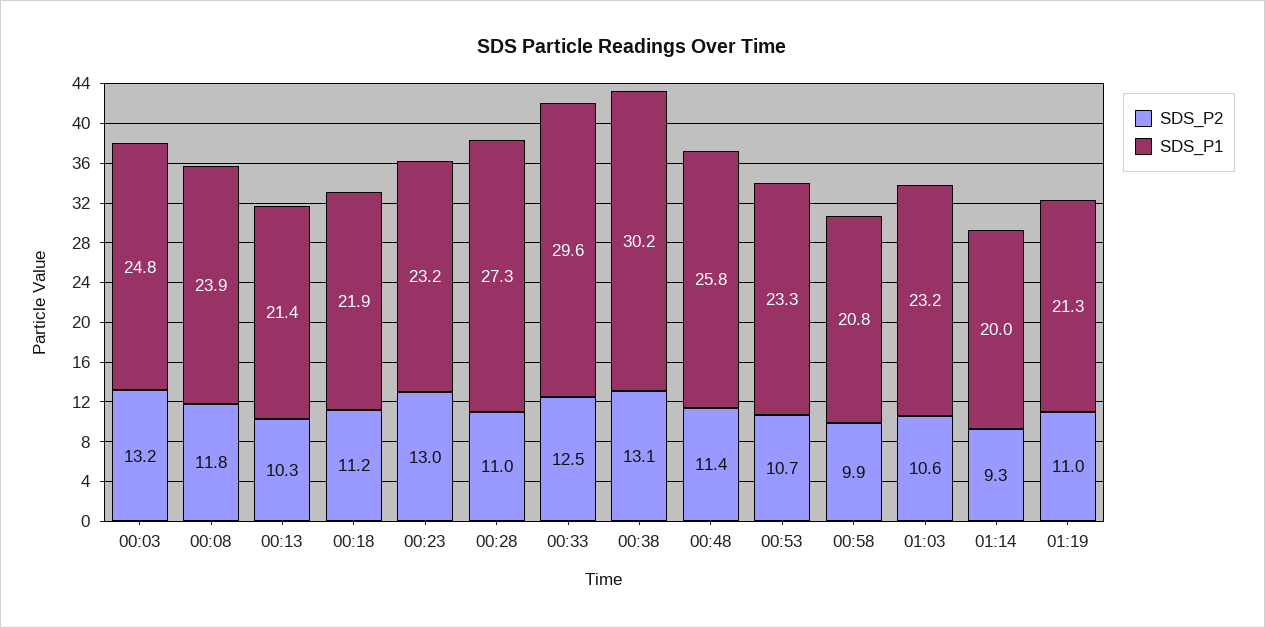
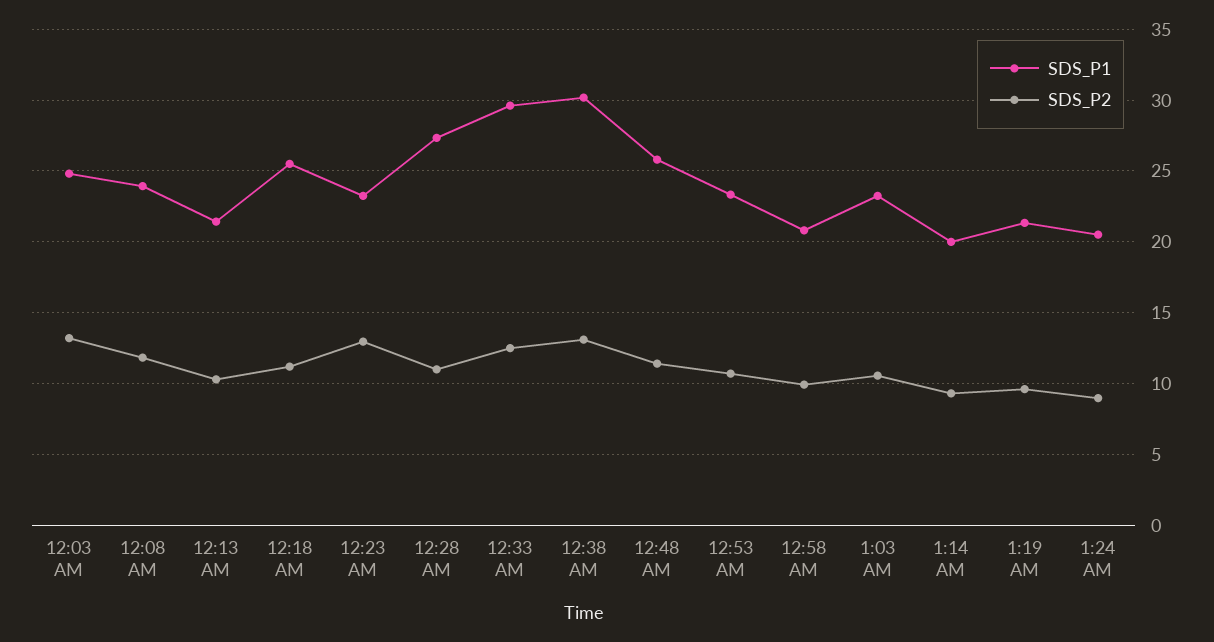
SDS_P1, 00:18: 21.9 -> 25.5
SDS_P2, 01:19: 11 -> 9.5
SDS_P1, 1:24 AM: none -> 20.5
SDS_P2, 1:24 AM: none -> 9

